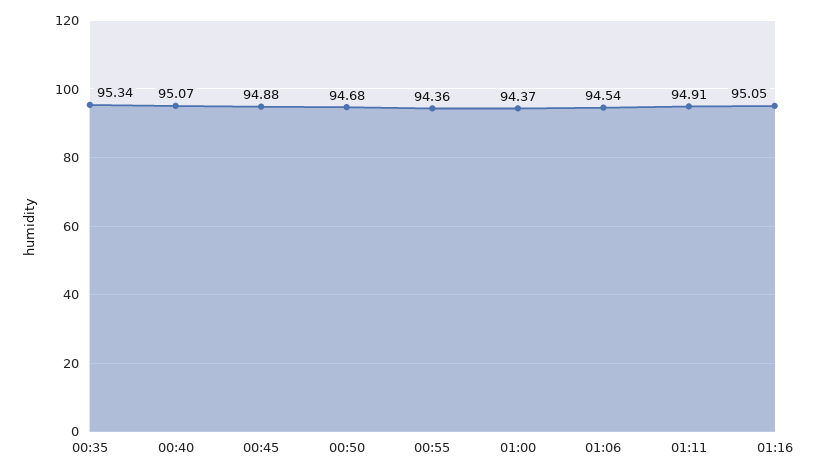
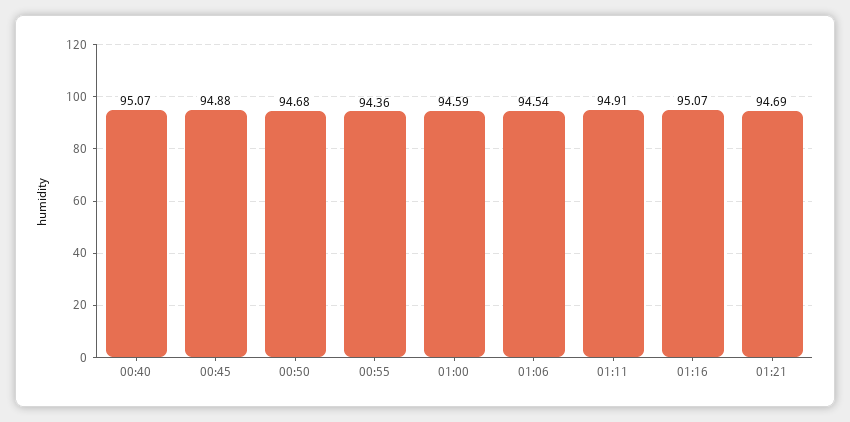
00:35: 95.34 -> none
01:00: 94.37 -> 94.59
01:16: 95.05 -> 95.07
01:21: none -> 94.69

